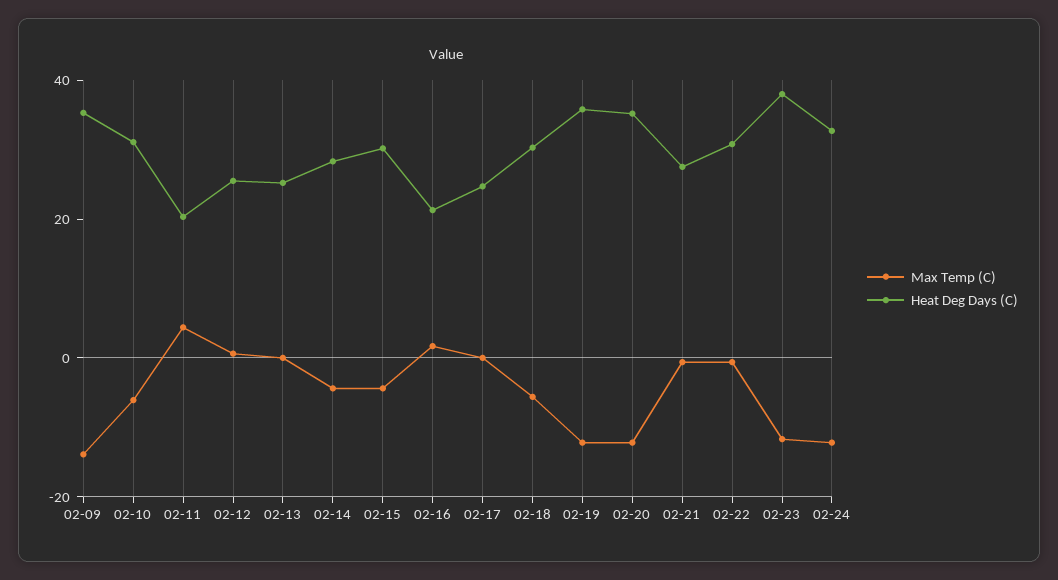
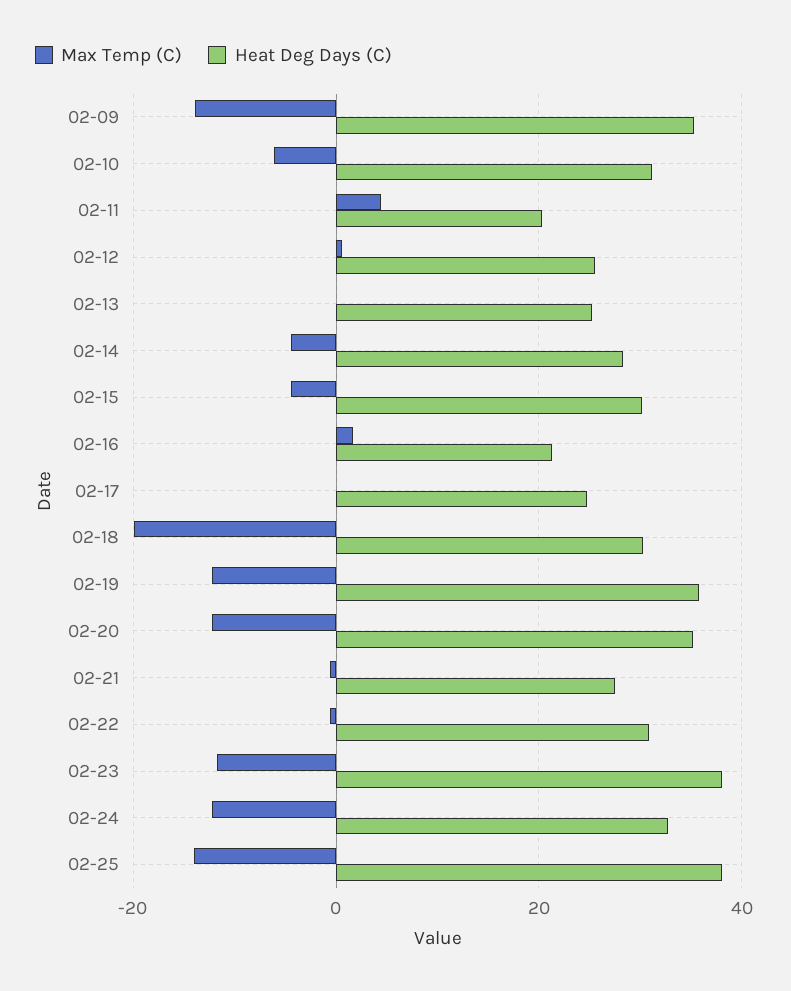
Max Temp (C), 02-18: -5 -> -20
Max Temp (C), 02-25: none -> -14
Heat Deg Days (C), 02-25: none -> 38

